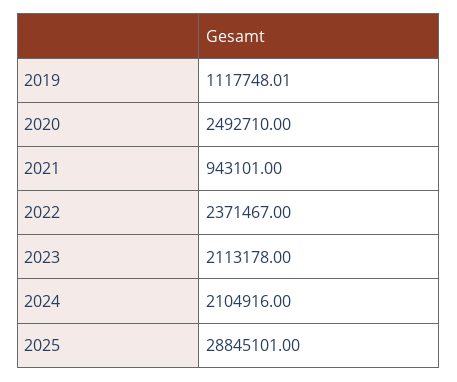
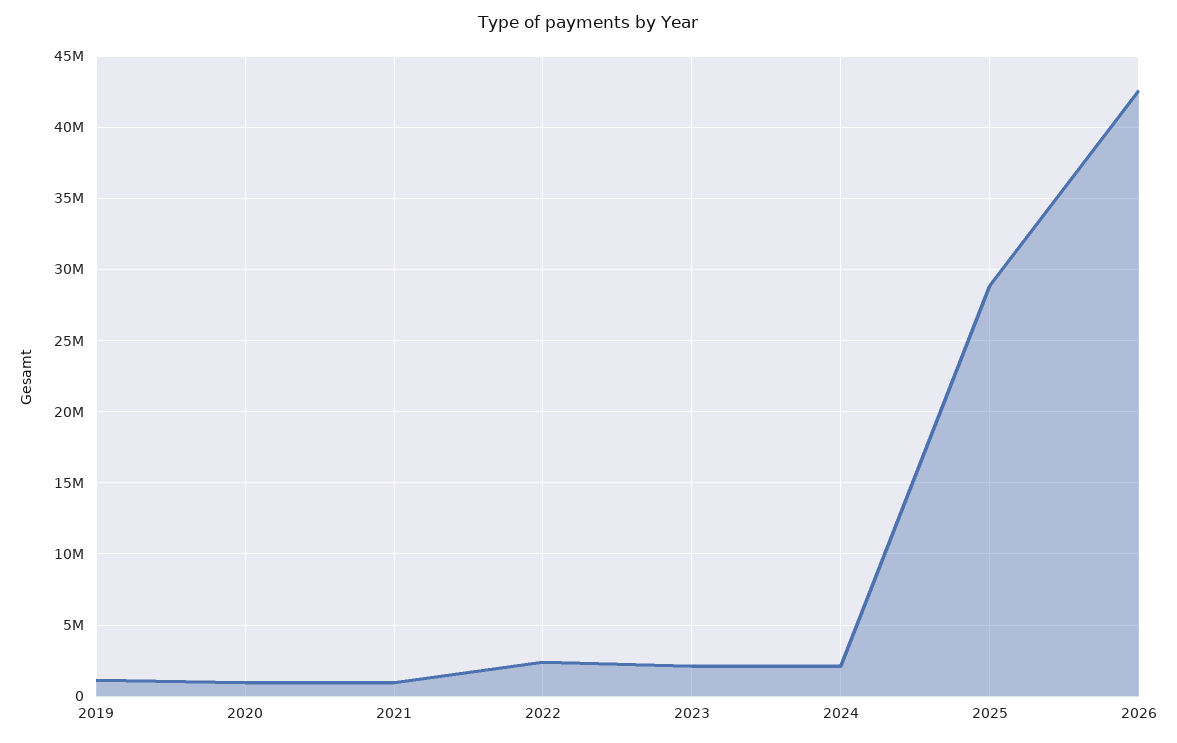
2020: 2492710 -> 1000000
2026: none -> 42500000

